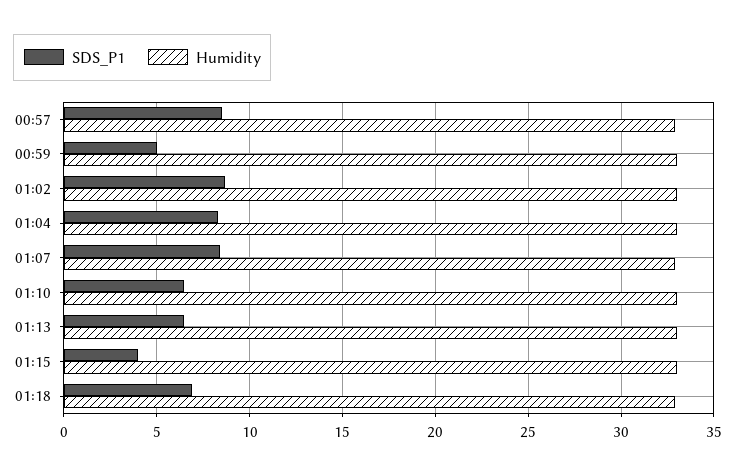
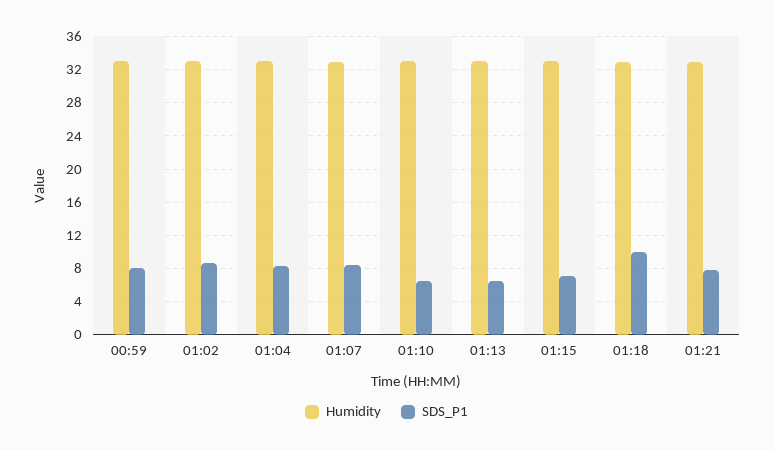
SDS_P1, 00:57: 8.5 -> none
Humidity, 00:57: 33 -> none
SDS_P1, 00:59: 5 -> 8
SDS_P1, 01:15: 4 -> 7
SDS_P1, 01:18: 7 -> 10
Humidity, 01:21: none -> 33
SDS_P1, 01:21: none -> 8

